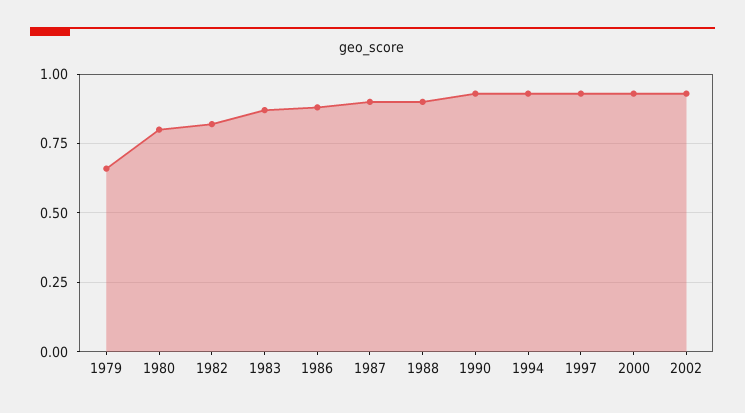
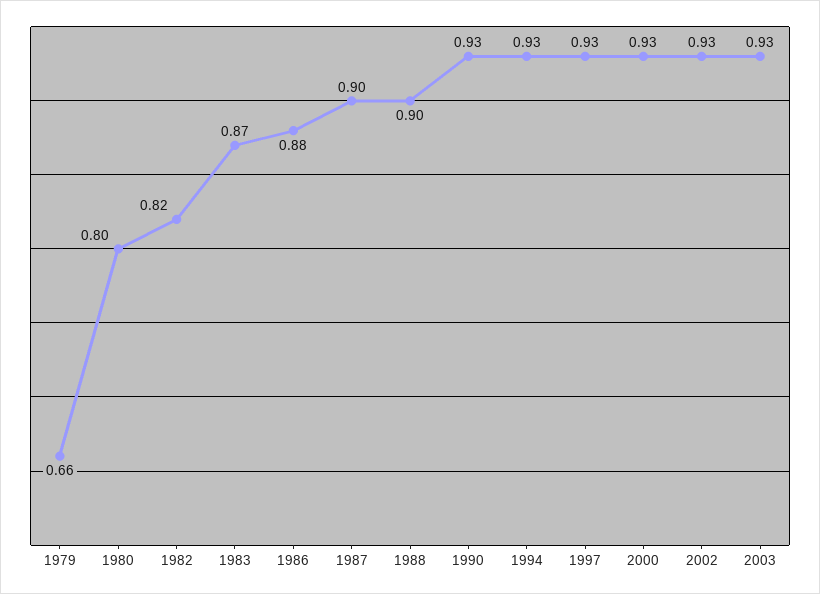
2003: none -> 0.93

